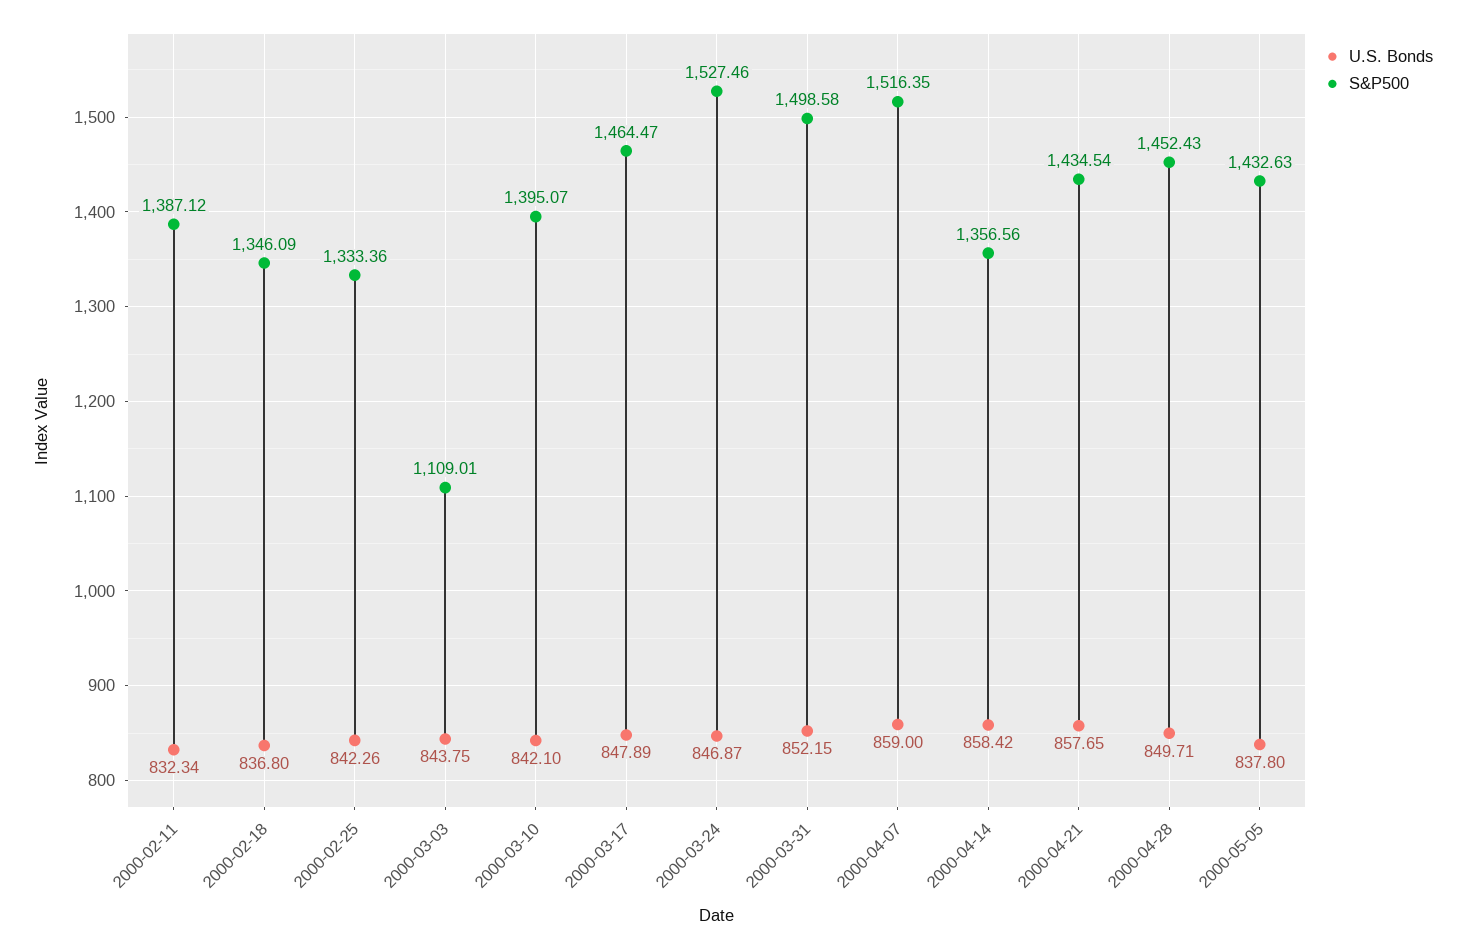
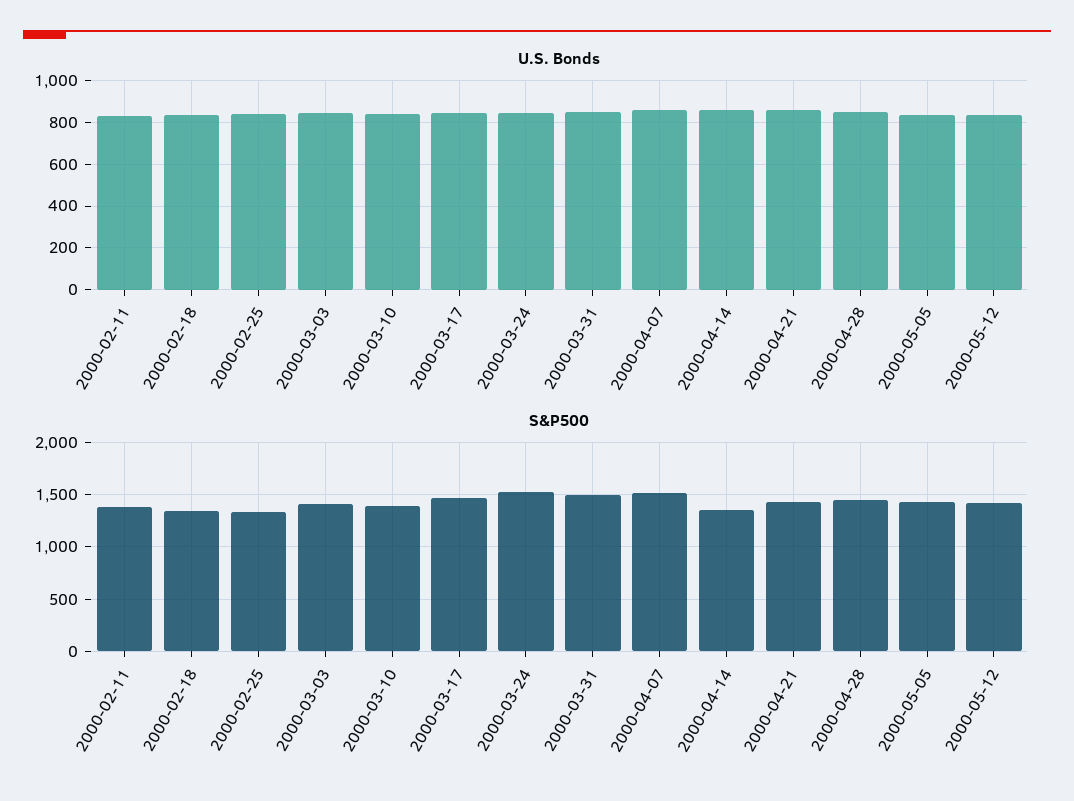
S&P500, 2000-03-03: 1109.01 -> 1400
U.S. Bonds, 2000-05-12: none -> 850
S&P500, 2000-05-12: none -> 1400

